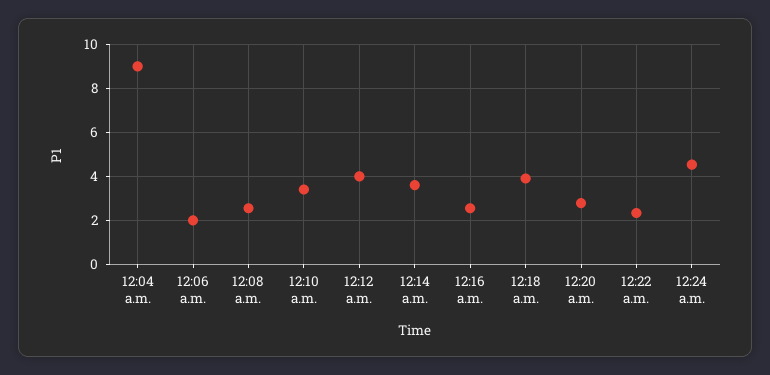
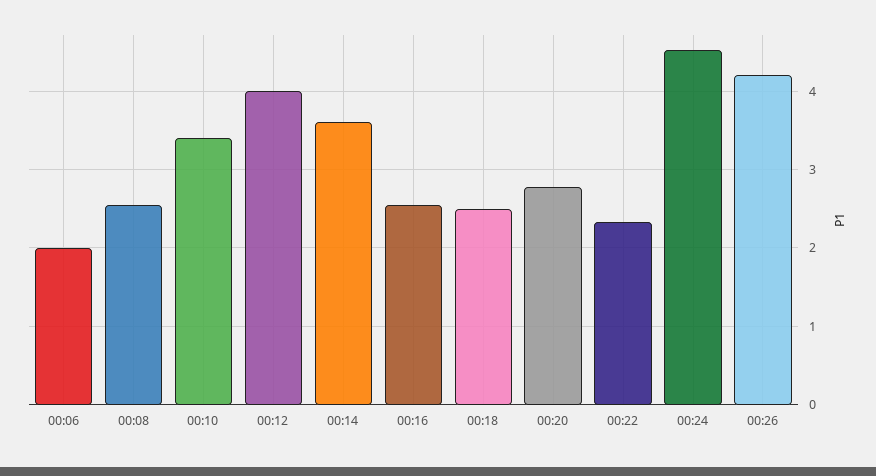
12:04 a.m.: 9 -> none
12:18 a.m.: 4 -> 2.5
00:26: none -> 4.2

